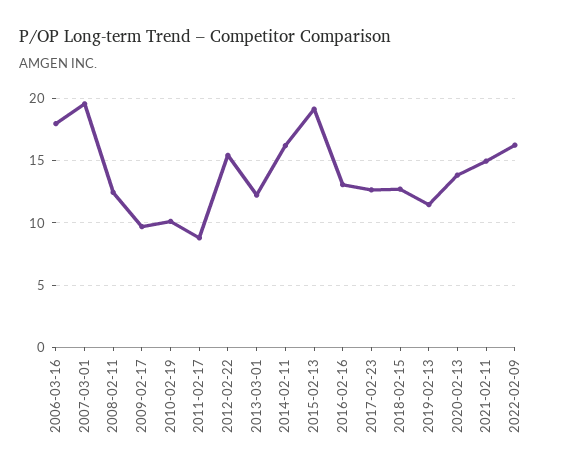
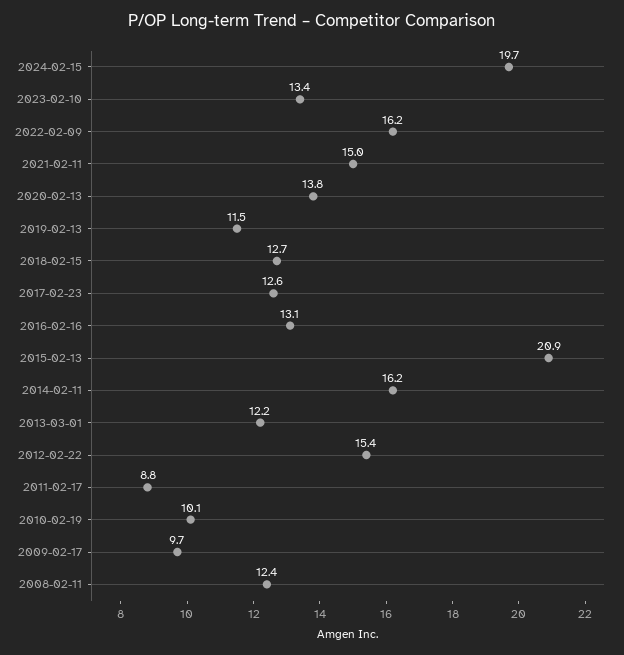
2006-03-16: 18 -> none
2007-03-01: 19.5 -> none
2015-02-13: 19 -> 20.9
2024-02-15: none -> 19.7
2023-02-10: none -> 13.4

